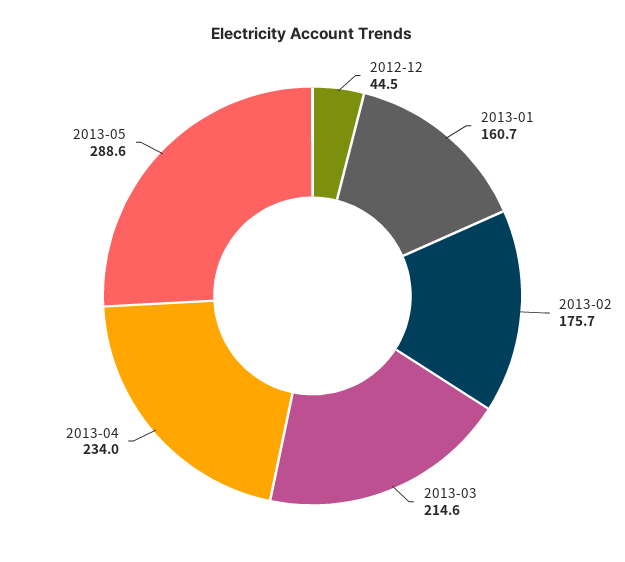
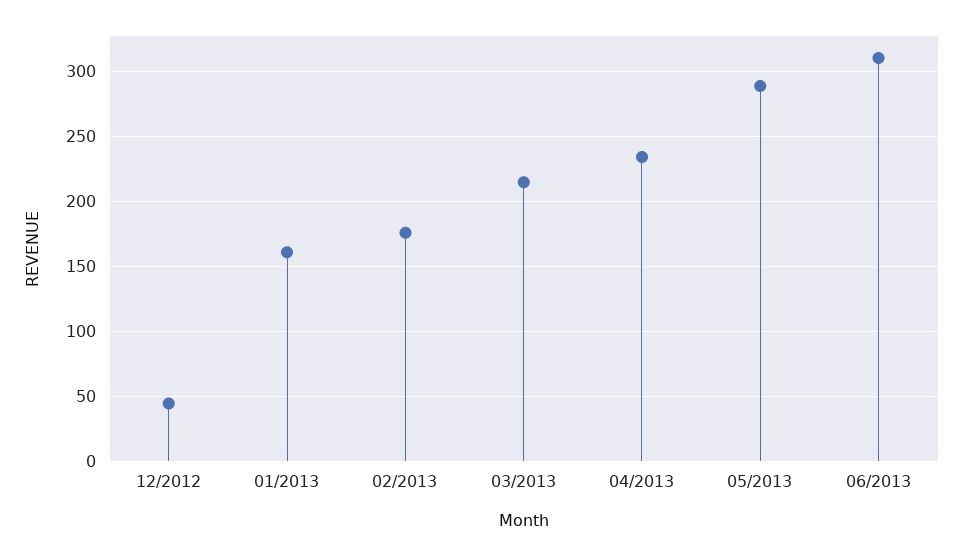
06/2013: none -> 310

